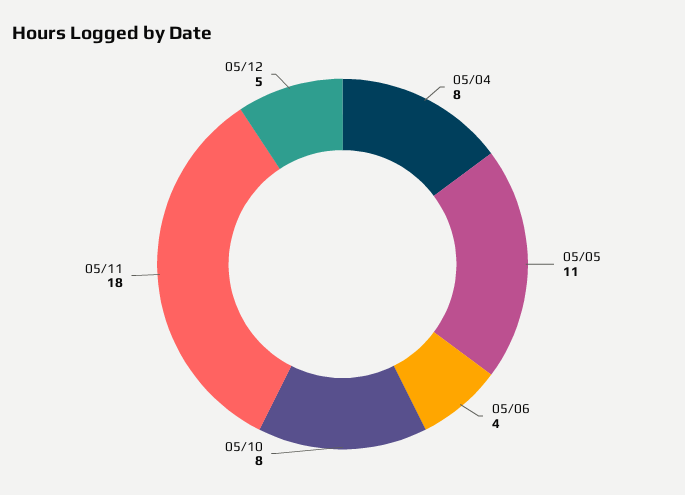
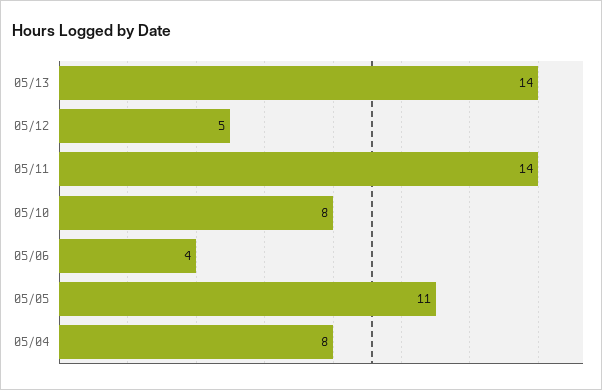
05/11: 18 -> 14
05/13: none -> 14

